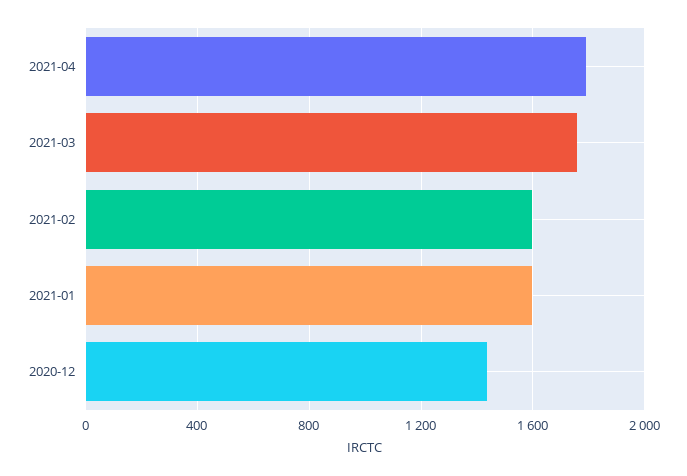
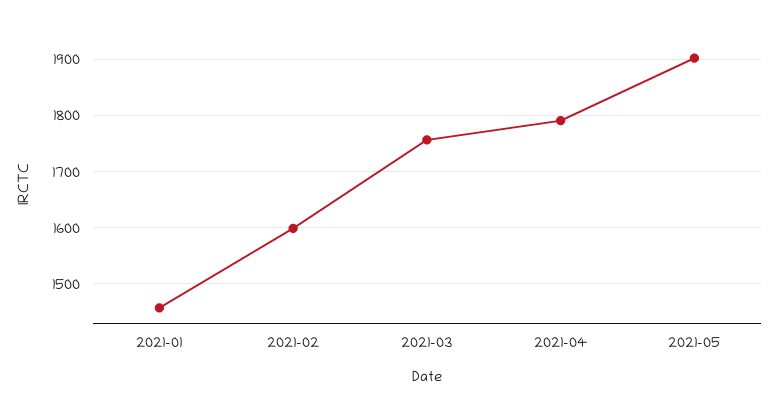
2021-01: 1600 -> 1460
2020-12: 1450 -> none
2021-05: none -> 1900

